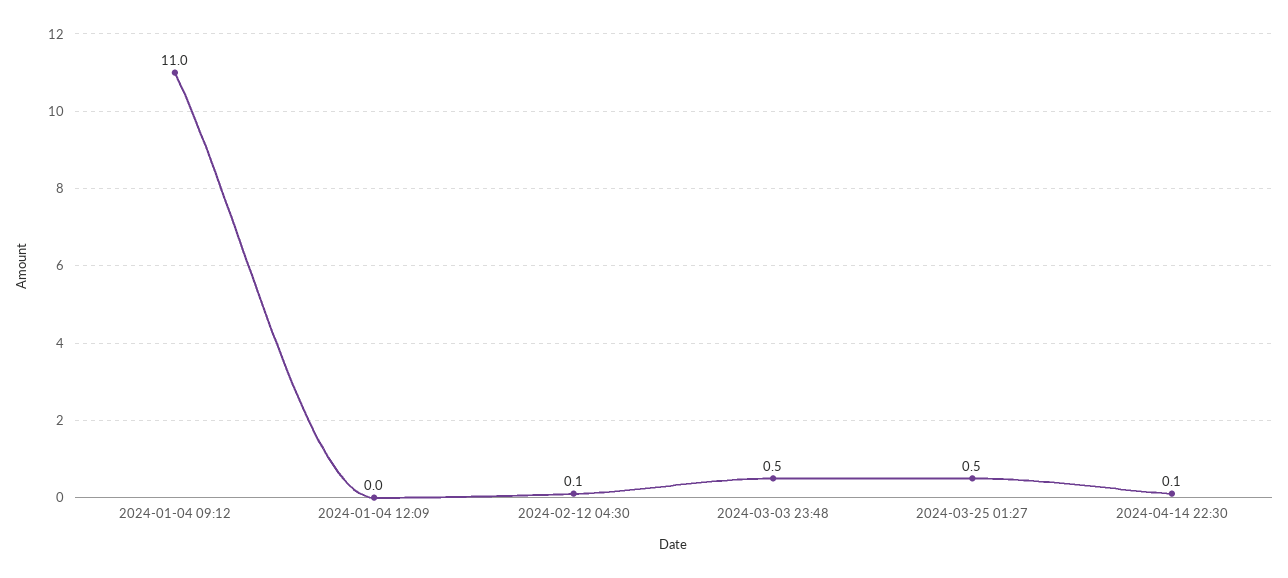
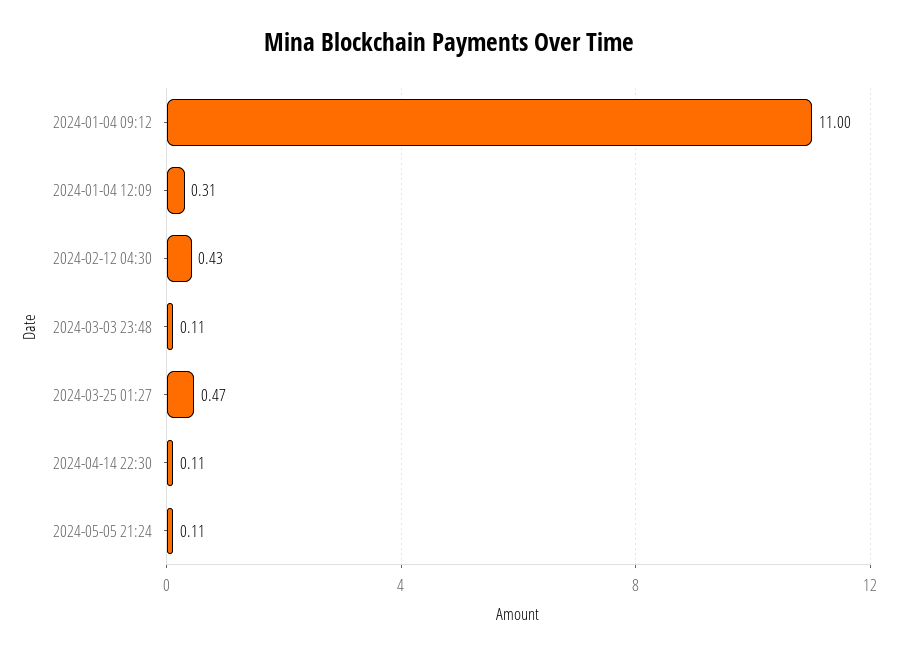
2024-01-04 12:09: 0 -> 0.31
2024-02-12 04:30: 0.1 -> 0.43
2024-03-03 23:48: 0.5 -> 0.11
2024-05-05 21:24: none -> 0.11

